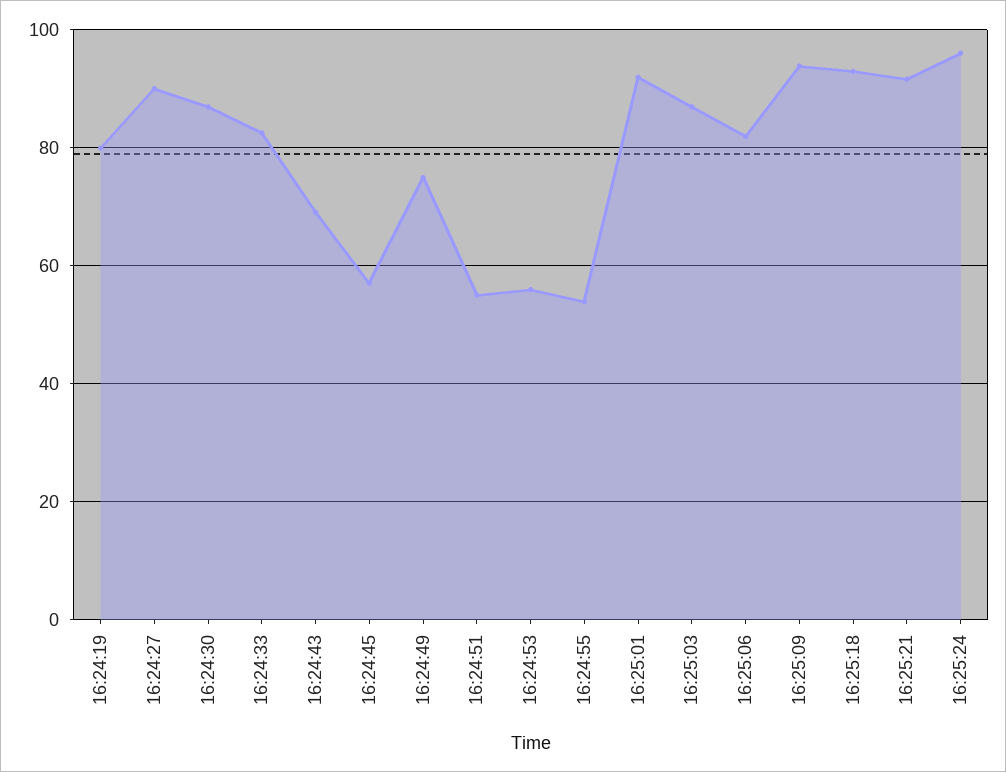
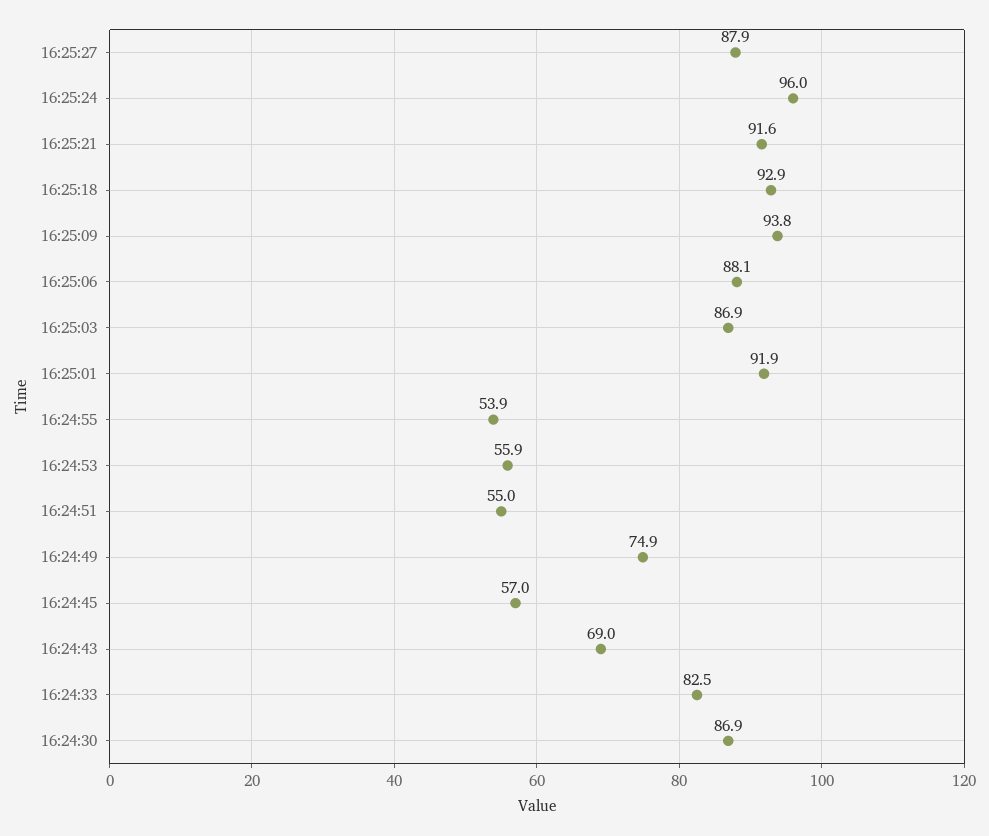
16:24:19: 80 -> none
16:24:27: 90 -> none
16:25:06: 82 -> 88.1
16:25:27: none -> 87.9

